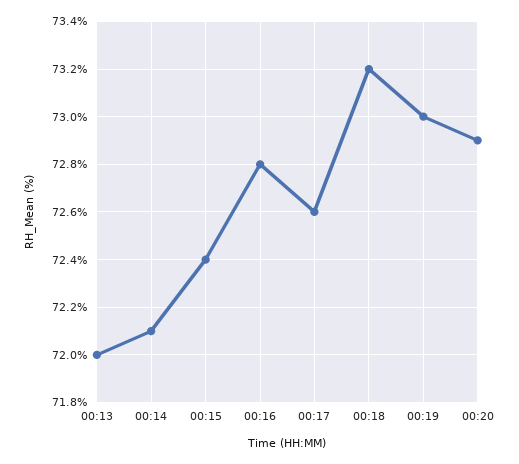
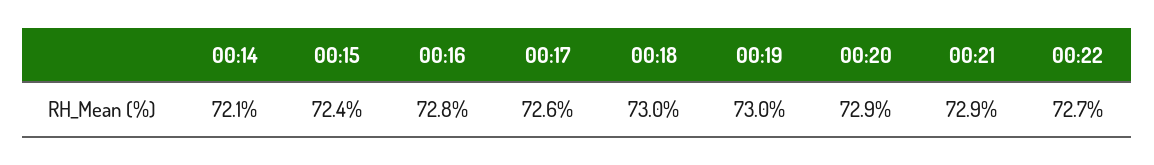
00:13: 72 -> none
00:18: 73.2 -> 73
00:21: none -> 72.9
00:22: none -> 72.7

